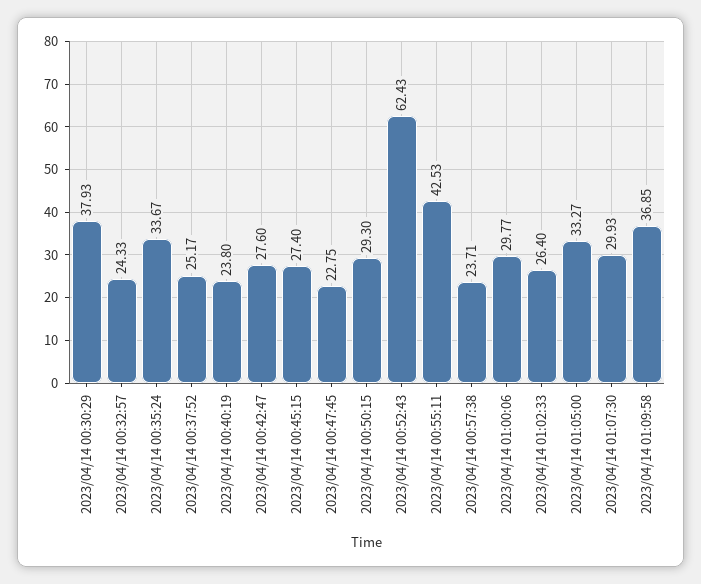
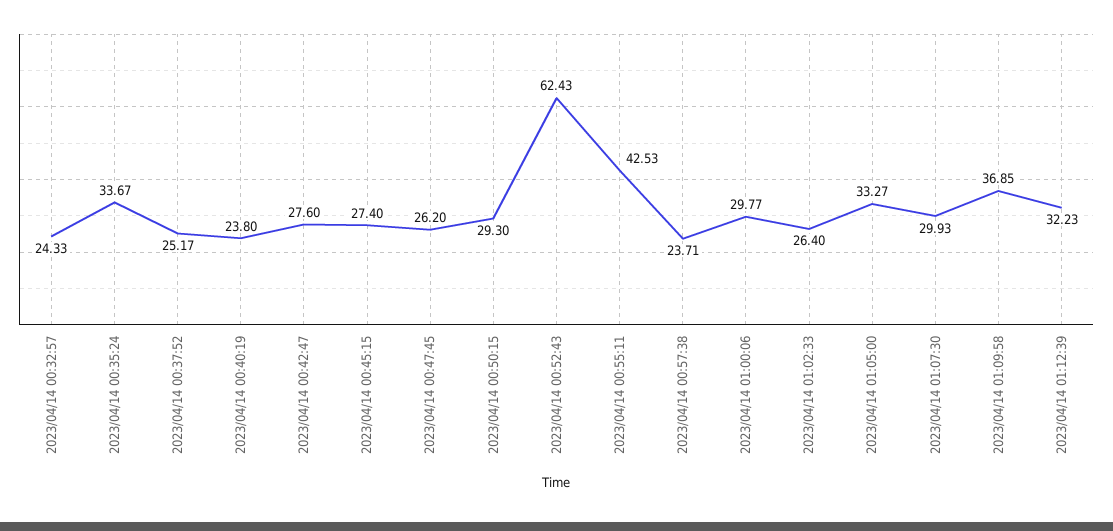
2023/04/14 00:30:29: 37.93 -> none
2023/04/14 00:47:45: 22.75 -> 26.2
2023/04/14 01:12:39: none -> 32.23

